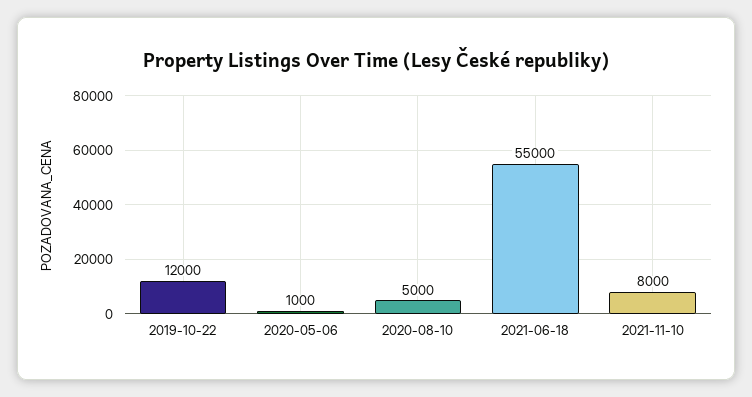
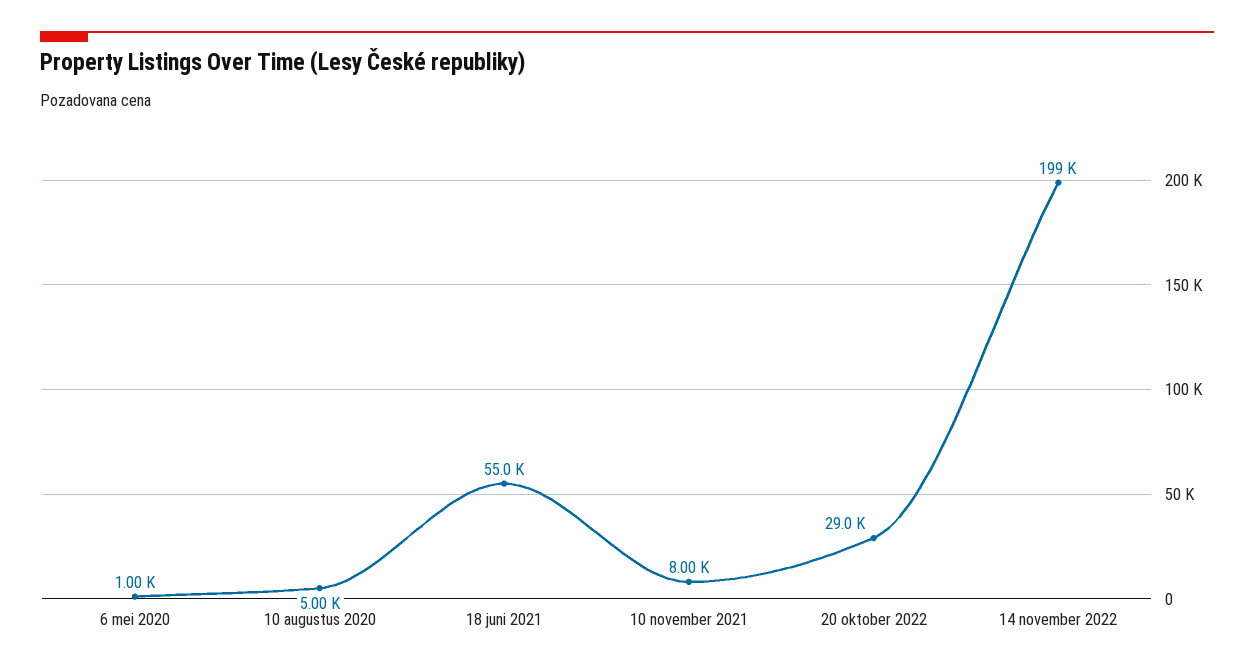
2019-10-22: 12000 -> none
20 oktober 2022: none -> 29000
14 november 2022: none -> 199000

